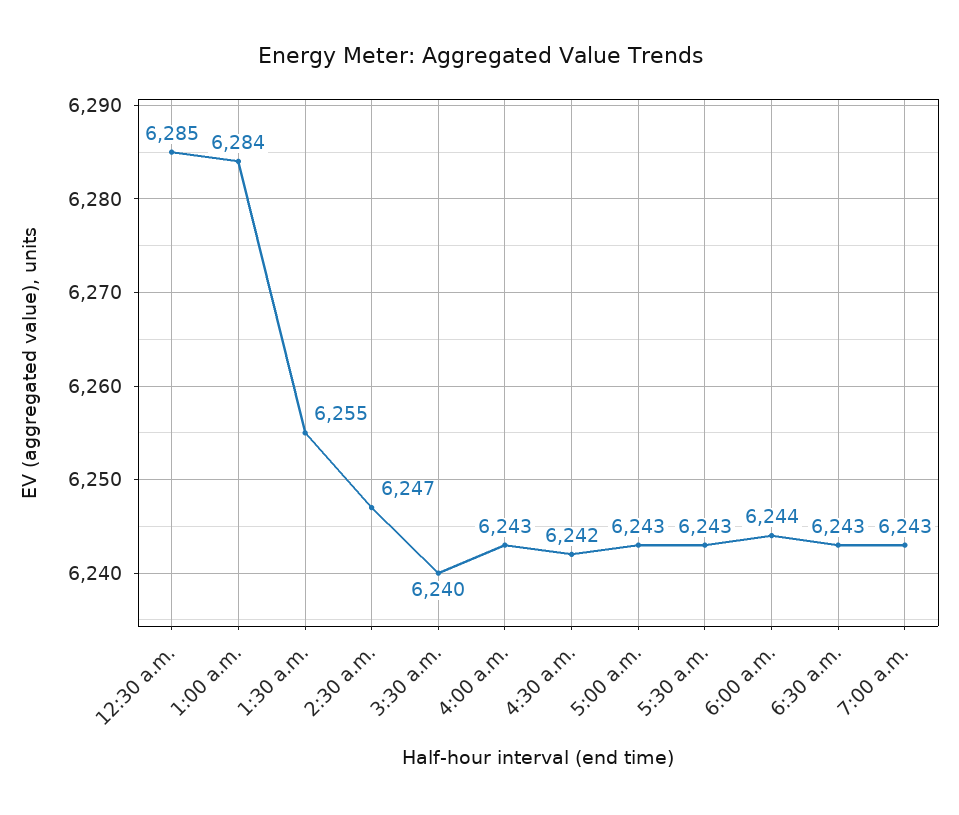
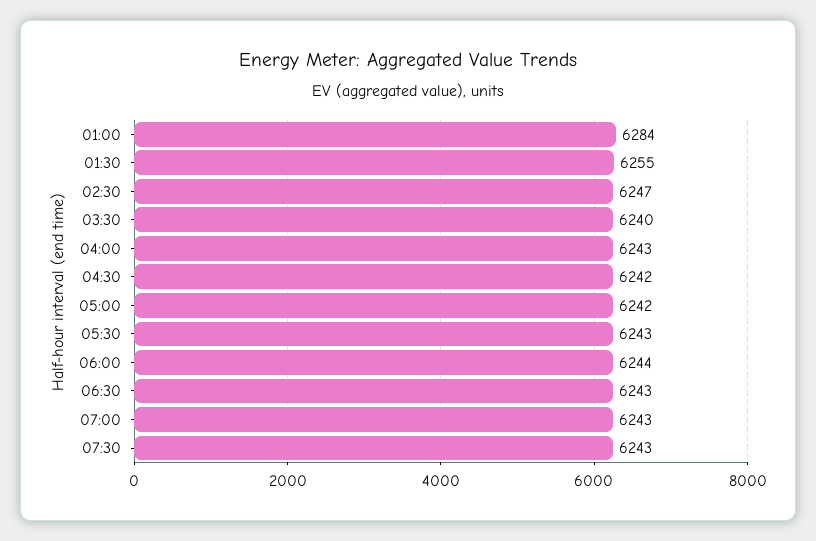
12:30 a.m.: 6285 -> none
5:00 a.m.: 6243 -> 6242
07:30: none -> 6243

